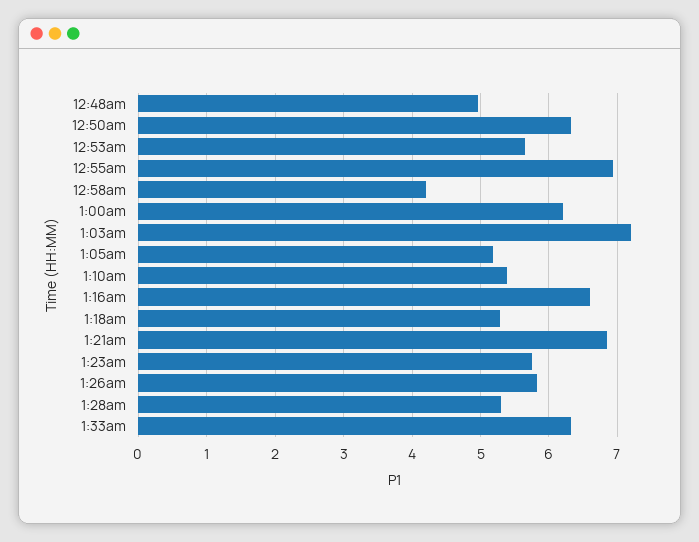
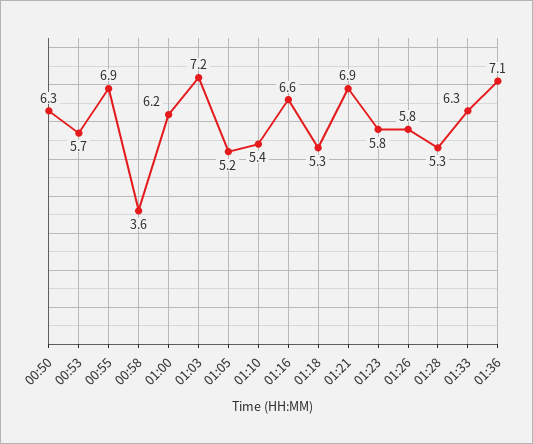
12:48am: 5 -> none
12:58am: 4.2 -> 3.6
01:36: none -> 7.1

